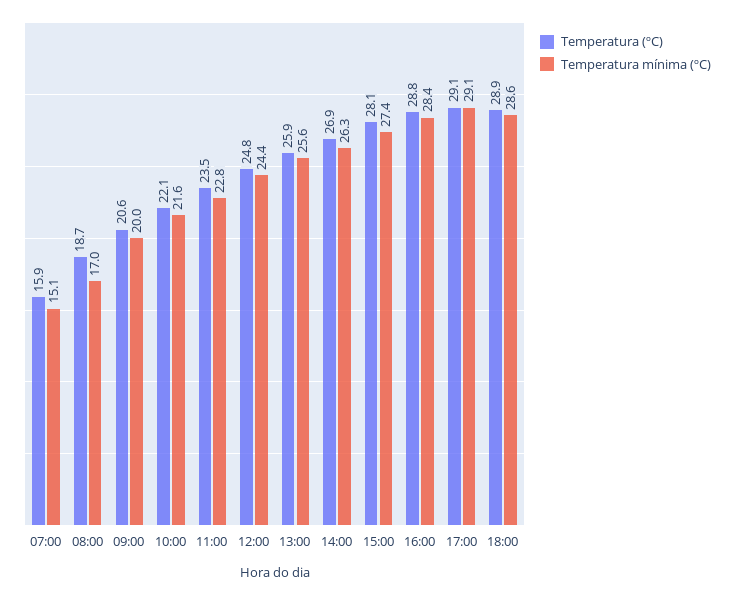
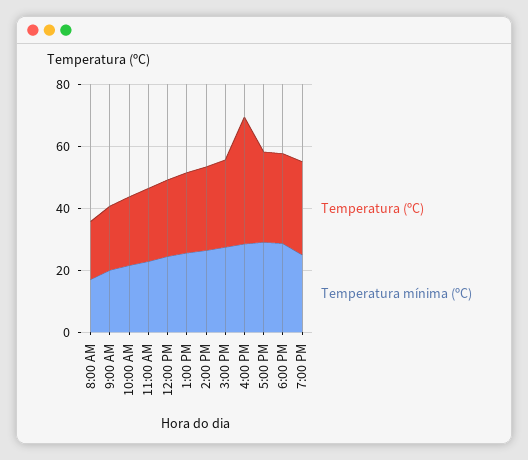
Temperatura (ºC), 07:00: 15.9 -> none
Temperatura mínima (ºC), 07:00: 15.1 -> none
Temperatura (ºC), 16:00: 28.8 -> 40
Temperatura (ºC), 7:00 PM: none -> 30
Temperatura mínima (ºC), 7:00 PM: none -> 25

